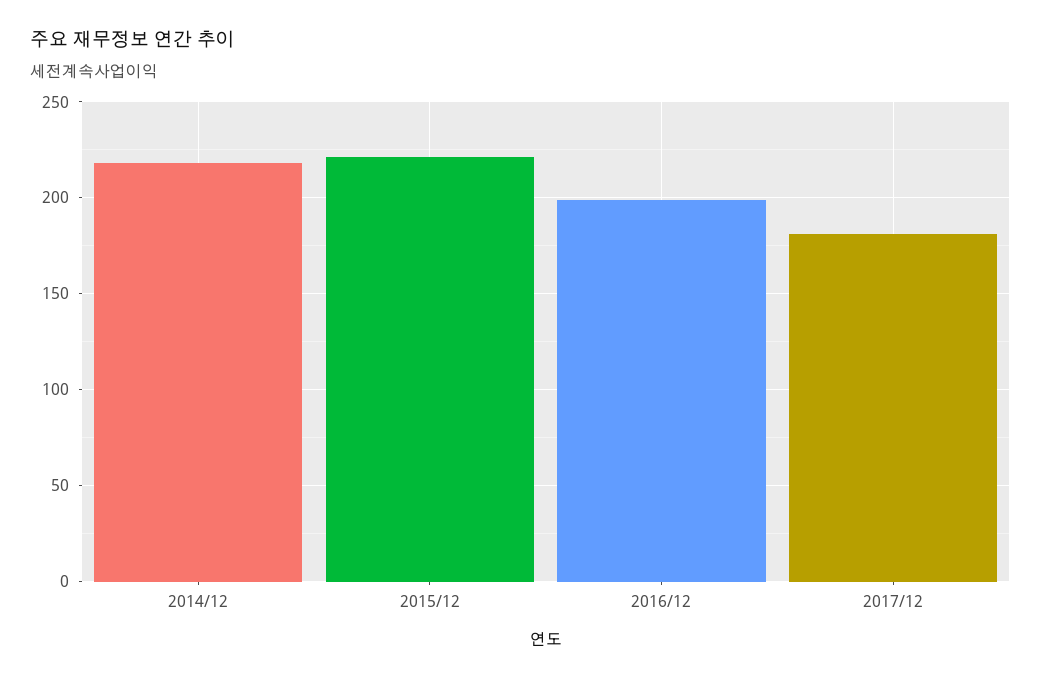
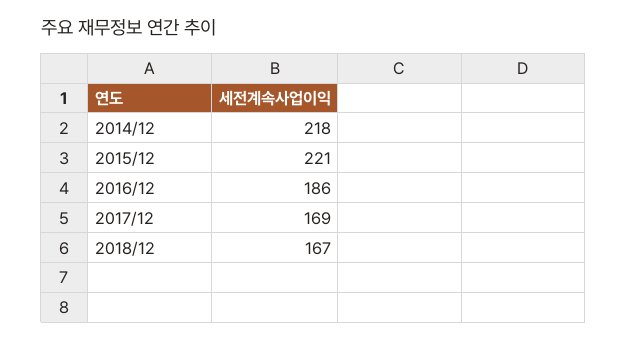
2016/12: 200 -> 186
2017/12: 180 -> 169
2018/12: none -> 167

